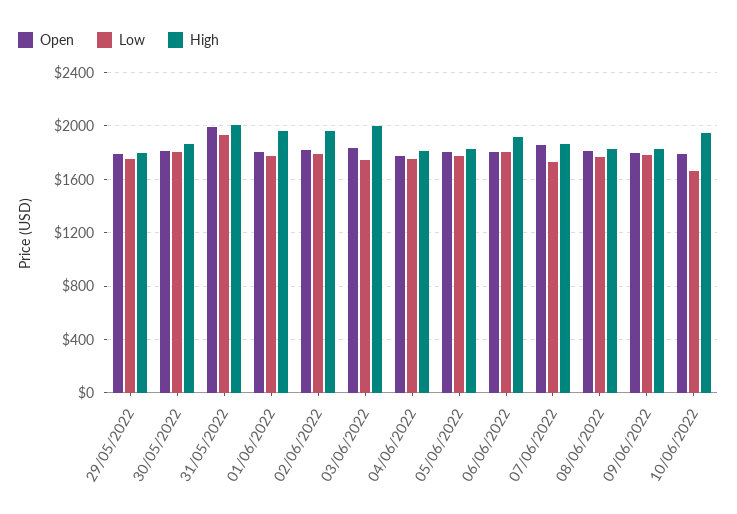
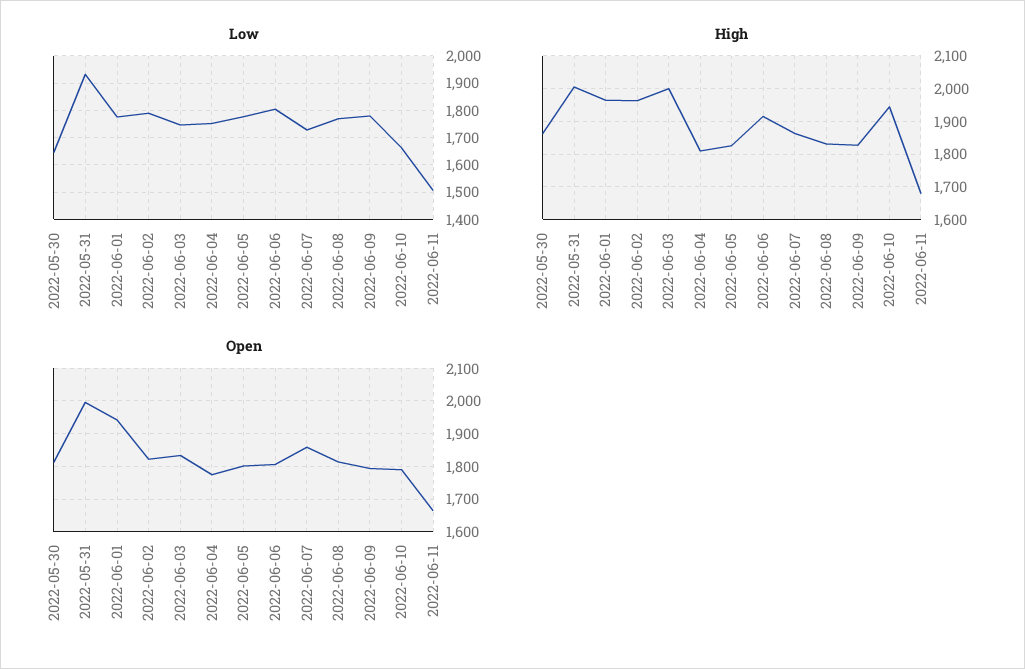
Open, 29/05/2022: 1800 -> none
Low, 29/05/2022: 1750 -> none
High, 29/05/2022: 1800 -> none
Low, 30/05/2022: 1800 -> 1650
Open, 01/06/2022: 1800 -> 1940
Low, 2022-06-11: none -> 1500
High, 2022-06-11: none -> 1680
Open, 2022-06-11: none -> 1660

